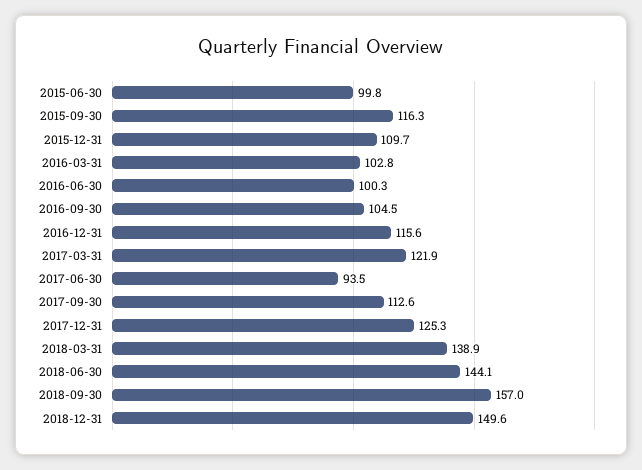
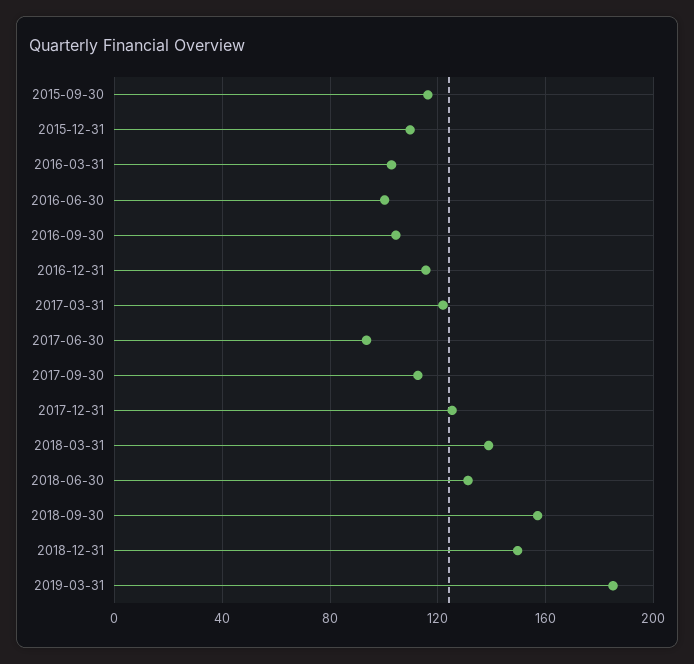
2015-06-30: 99.8 -> none
2018-06-30: 144.1 -> 130
2019-03-31: none -> 185

